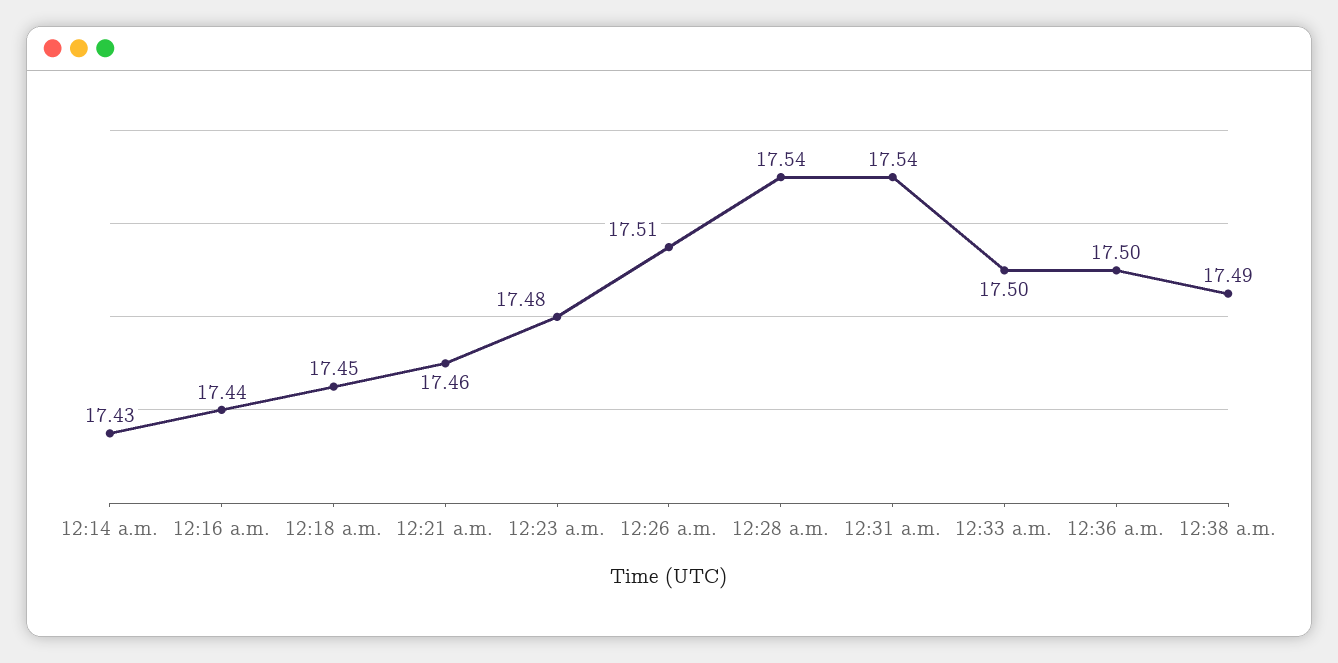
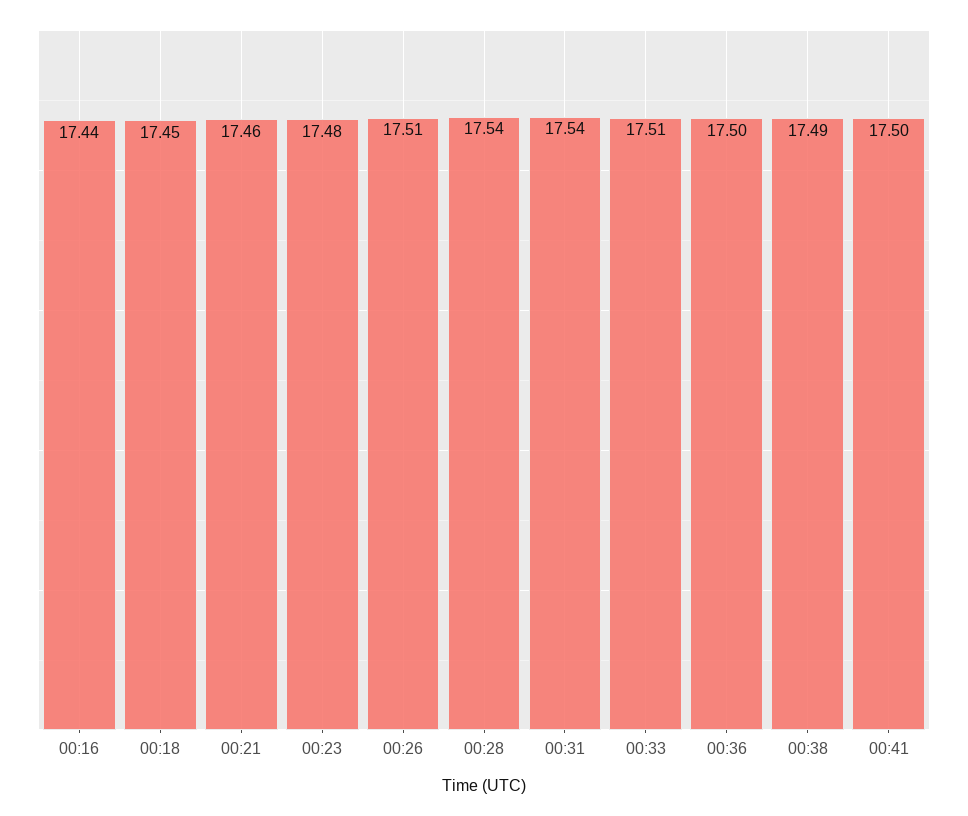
12:14 a.m.: 17.43 -> none
12:33 a.m.: 17.5 -> 17.51
00:41: none -> 17.5

